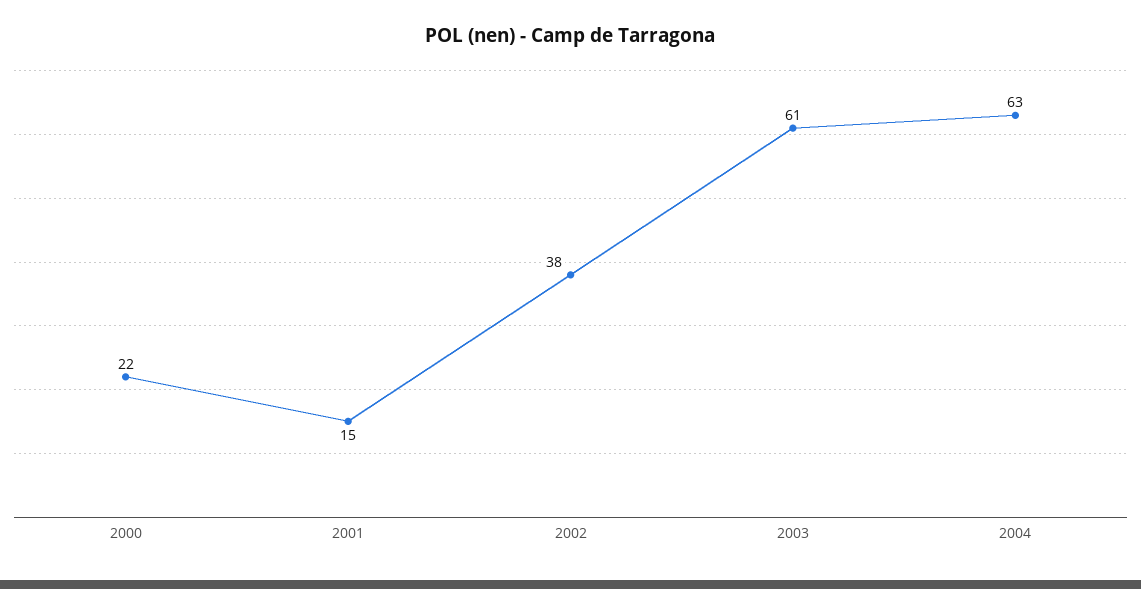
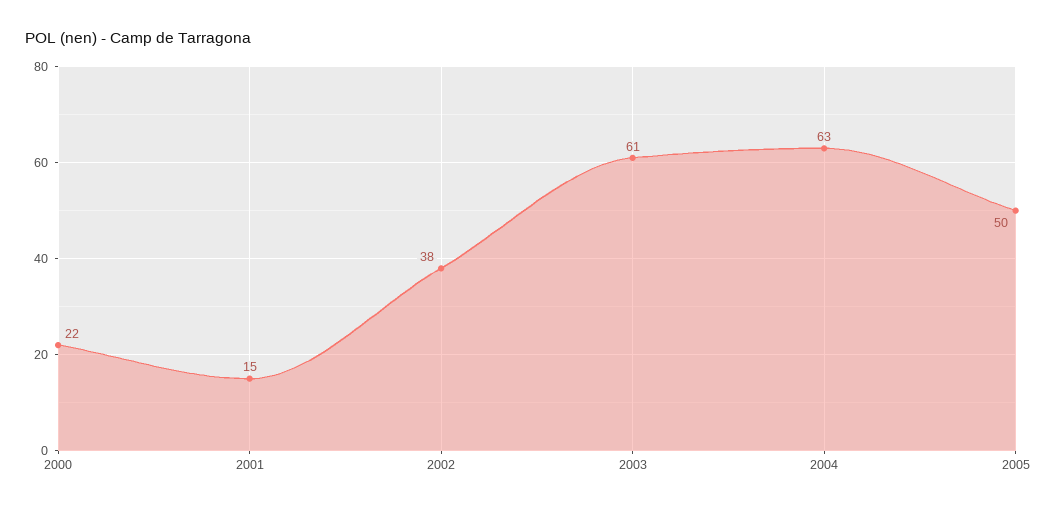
2005: none -> 50

